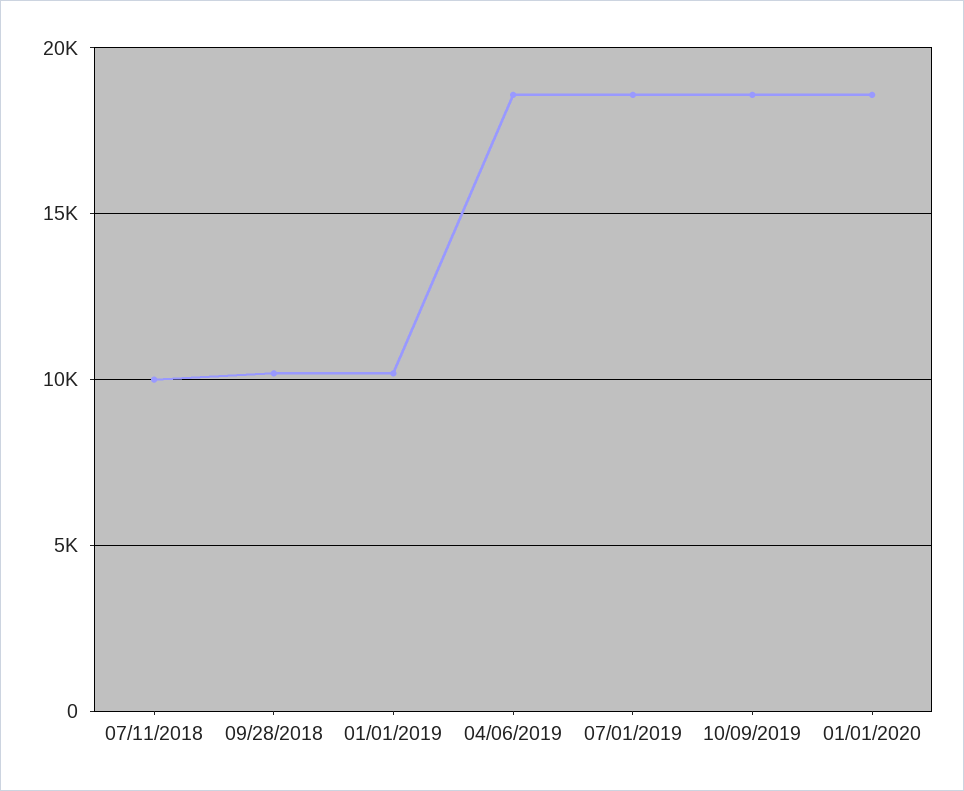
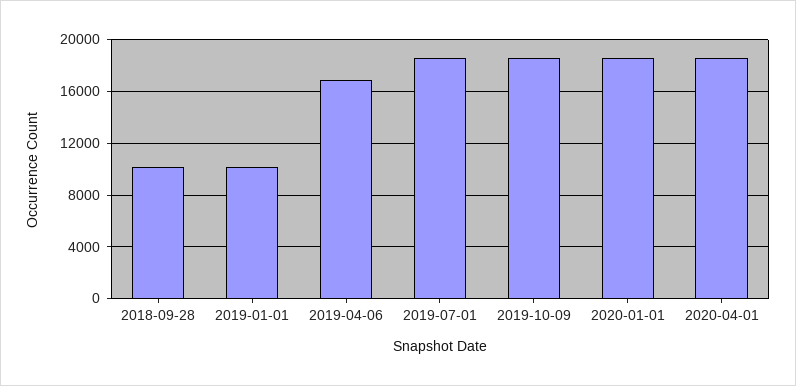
07/11/2018: 10000 -> none
04/06/2019: 18500 -> 17000
2020-04-01: none -> 18500

